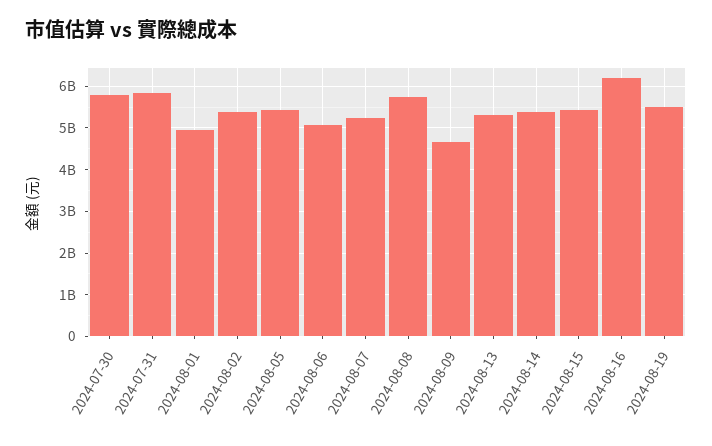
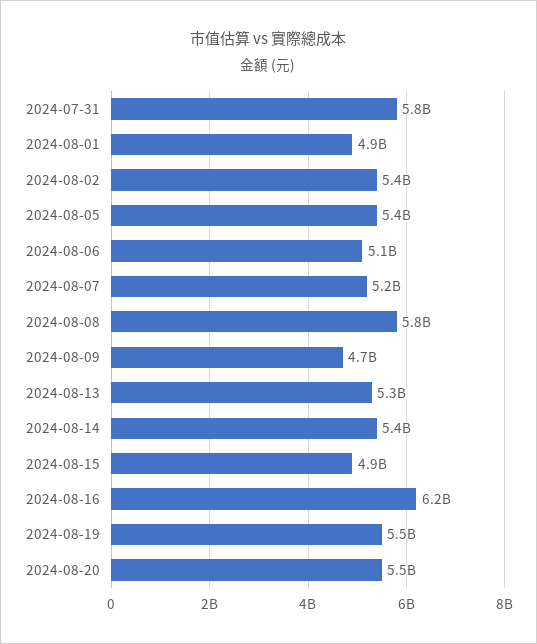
2024-07-30: 5800000000 -> none
2024-08-15: 5400000000 -> 4900000000
2024-08-20: none -> 5500000000

